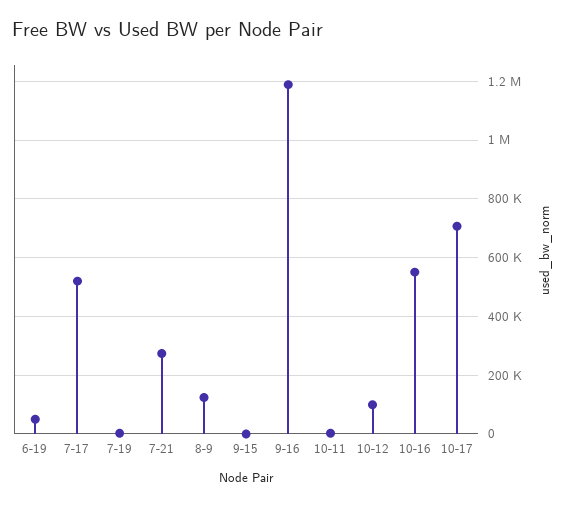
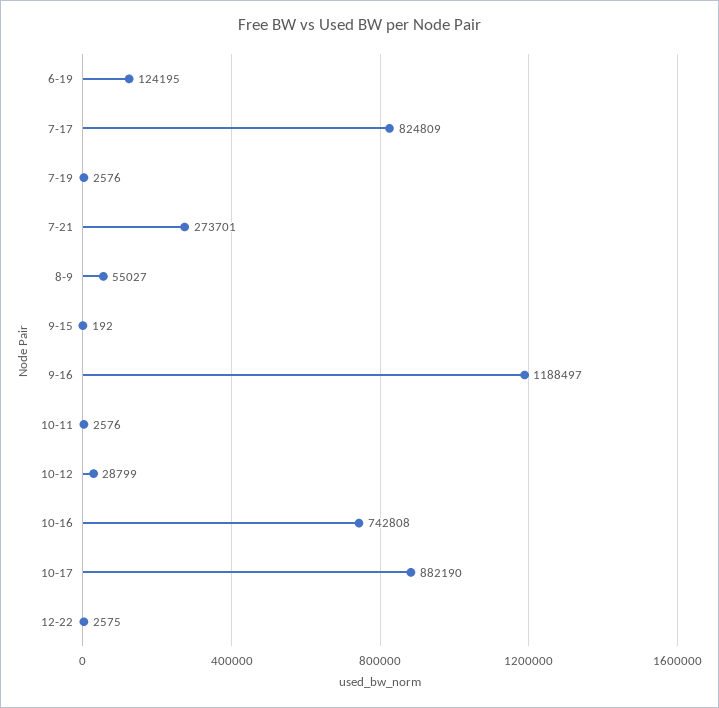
6-19: 50000 -> 124195
7-17: 525000 -> 824809
8-9: 125000 -> 55027
10-12: 100000 -> 28799
10-16: 550000 -> 742808
10-17: 700000 -> 882190
12-22: none -> 2575

